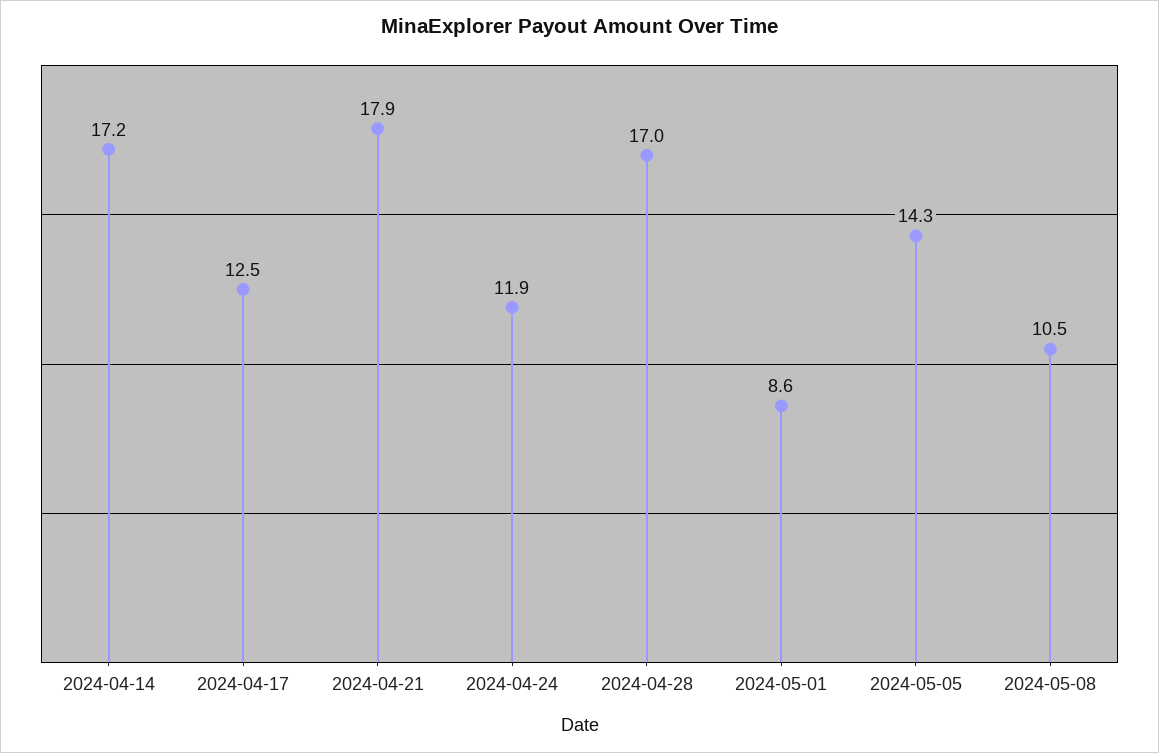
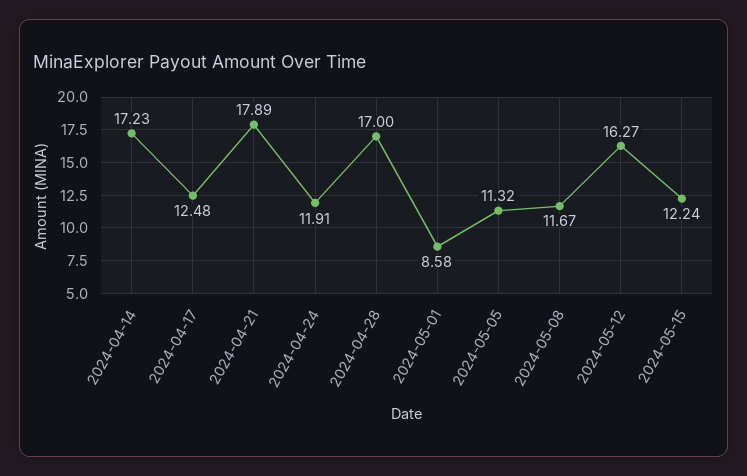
2024-05-05: 14.3 -> 11.32
2024-05-08: 10.5 -> 11.67
2024-05-12: none -> 16.27
2024-05-15: none -> 12.24

